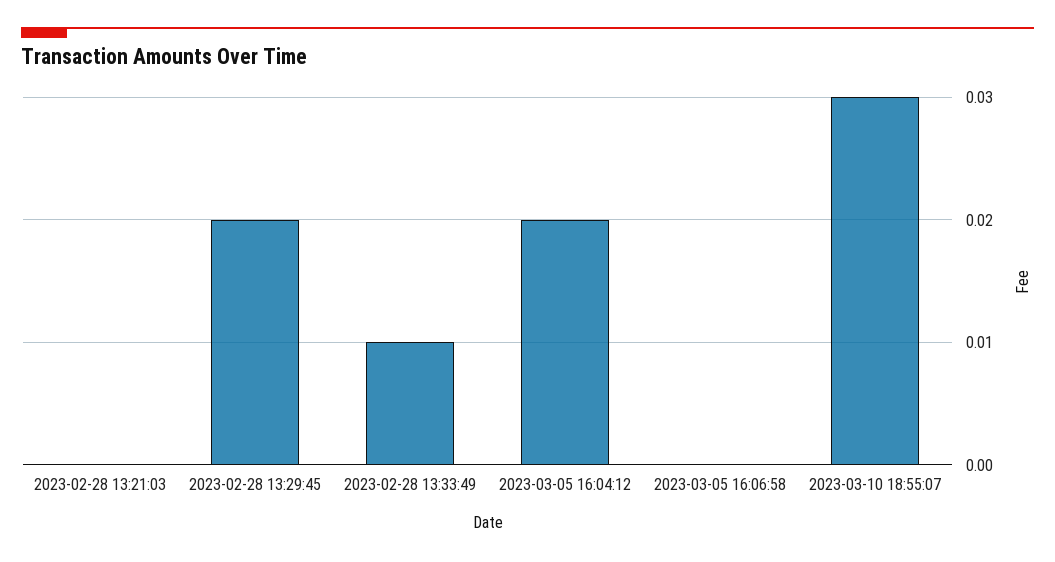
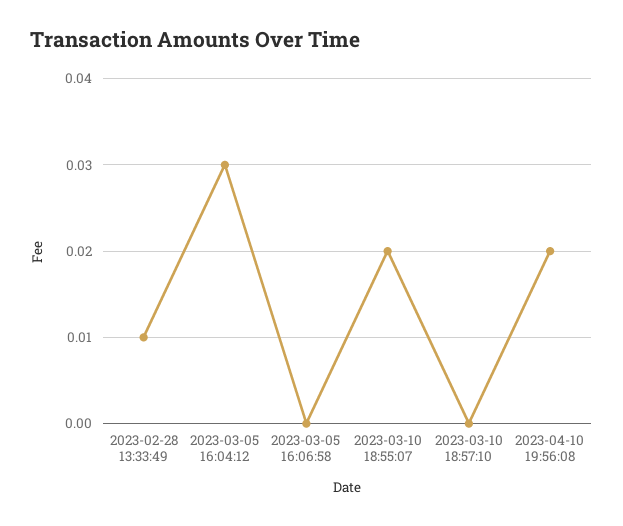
2023-02-28 13:21:03: 0 -> none
2023-02-28 13:29:45: 0.02 -> none
2023-03-05 16:04:12: 0.02 -> 0.03
2023-03-10 18:55:07: 0.03 -> 0.02
2023-03-10 18:57:10: none -> 0
2023-04-10 19:56:08: none -> 0.02

